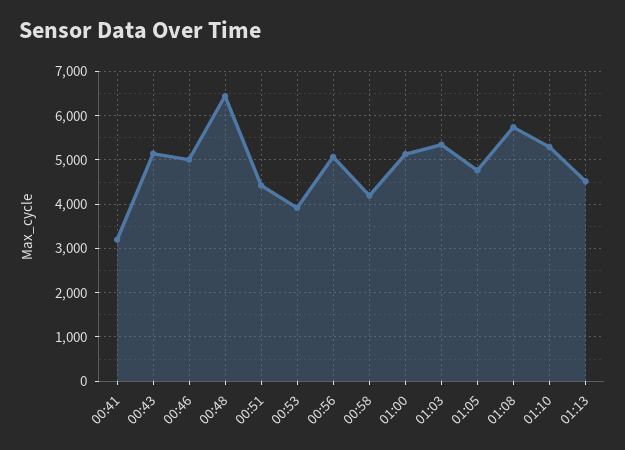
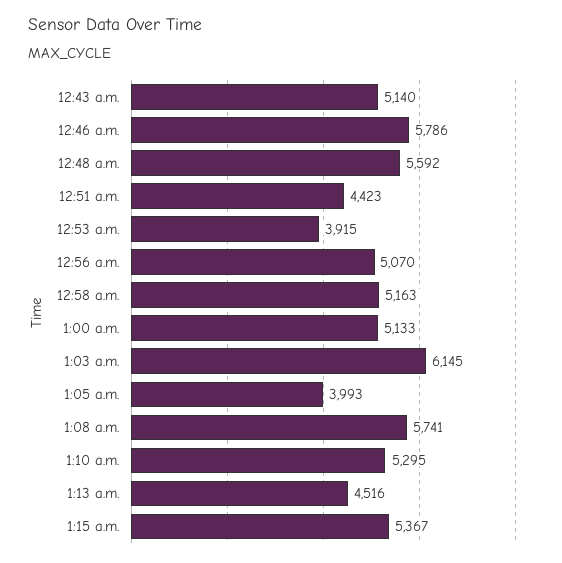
00:41: 3200 -> none
00:46: 5000 -> 5786
00:48: 6400 -> 5592
00:58: 4200 -> 5163
01:03: 5400 -> 6145
01:05: 4800 -> 3993
1:15 a.m.: none -> 5367

